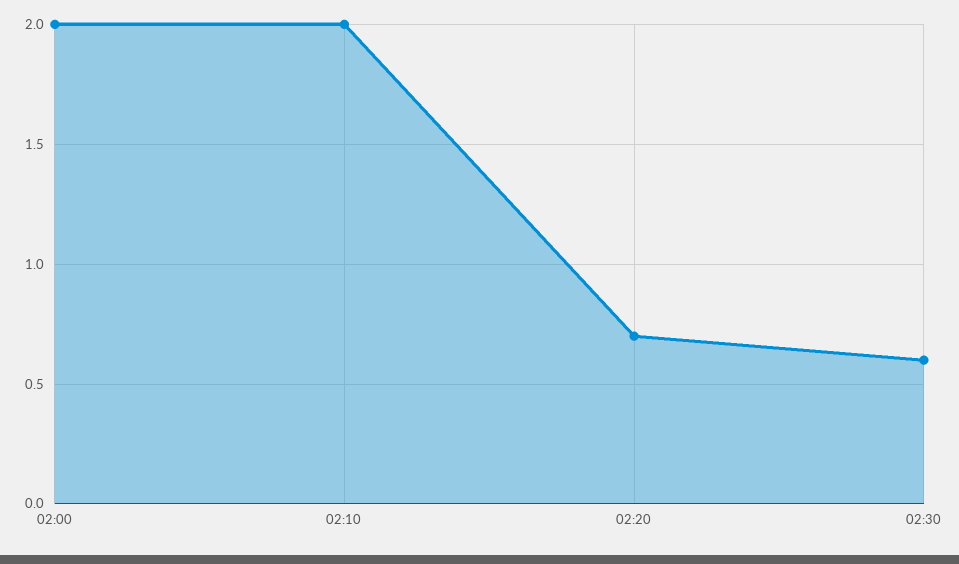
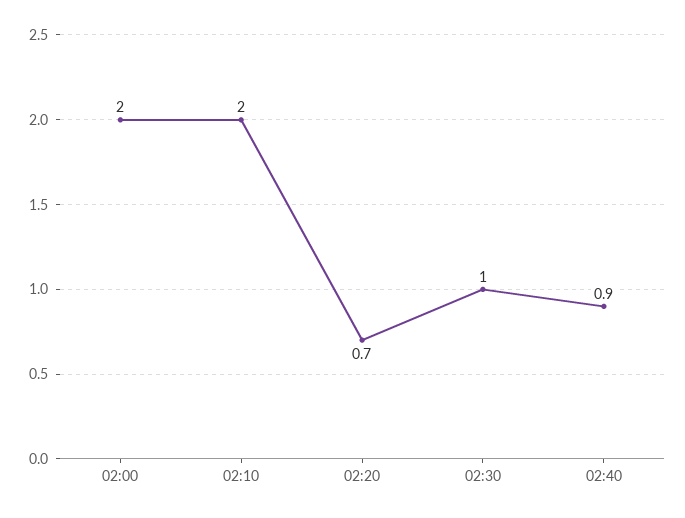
02:30: 0.6 -> 1
02:40: none -> 0.9

